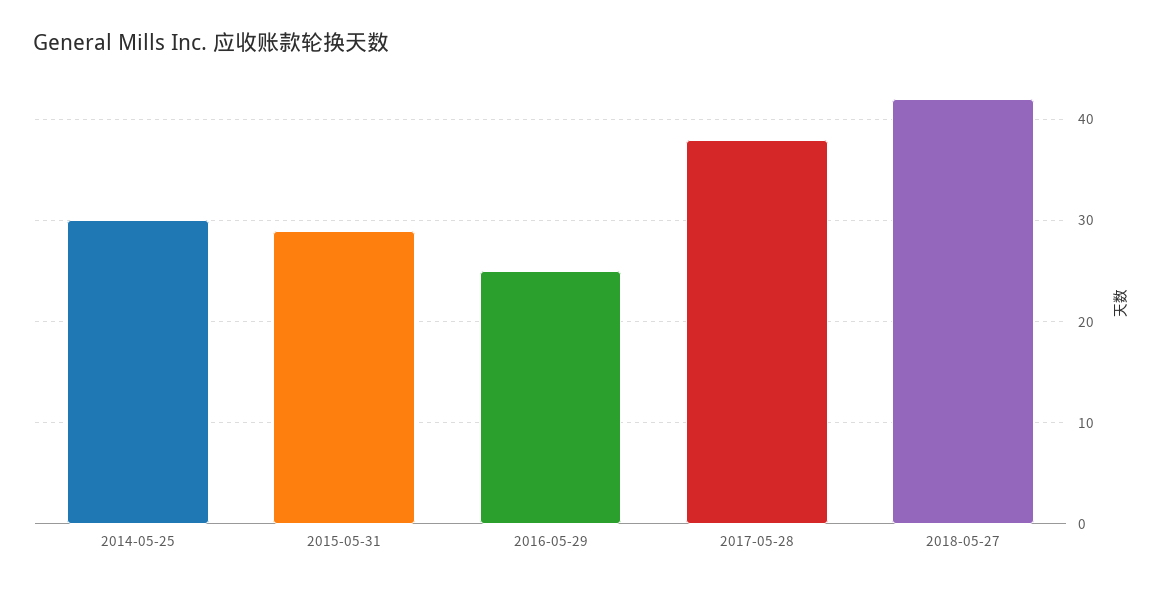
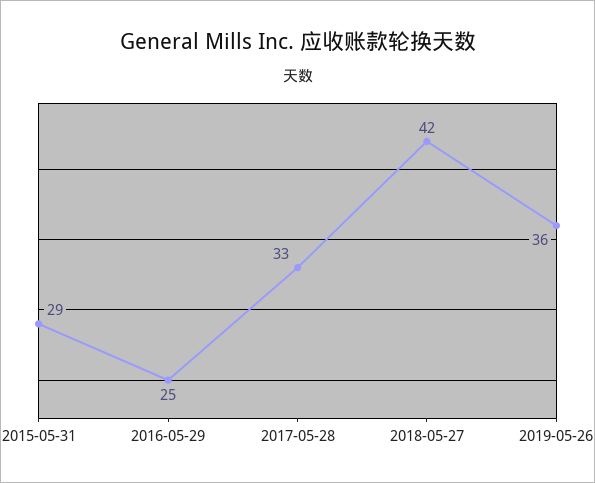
2014-05-25: 30 -> none
2017-05-28: 38 -> 33
2019-05-26: none -> 36

